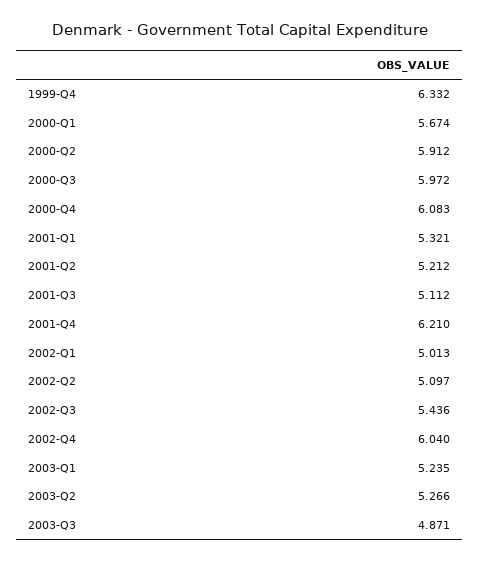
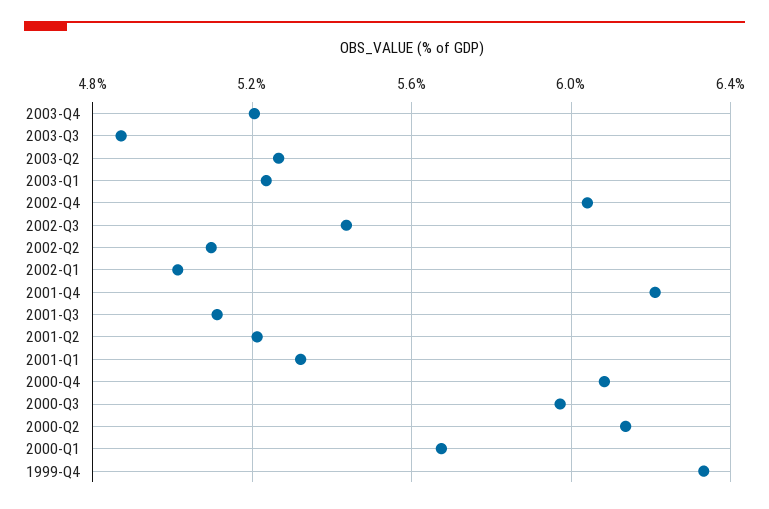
2000-Q2: 5.912 -> 6.15
2003-Q4: none -> 5.2

